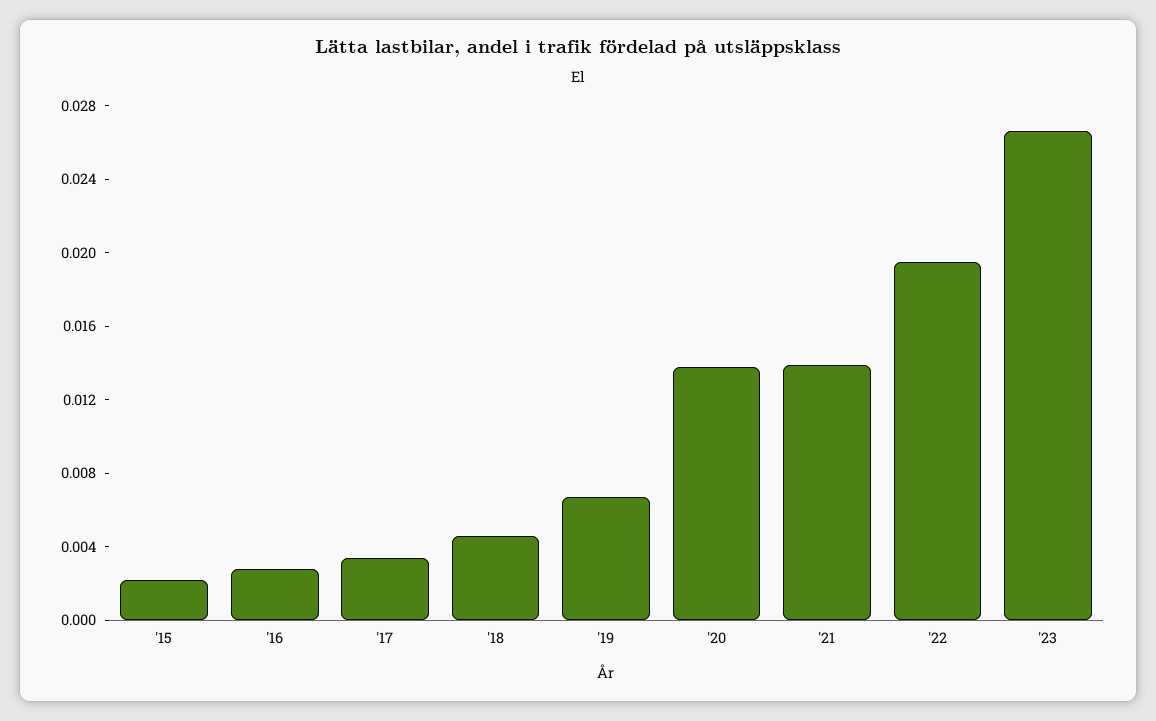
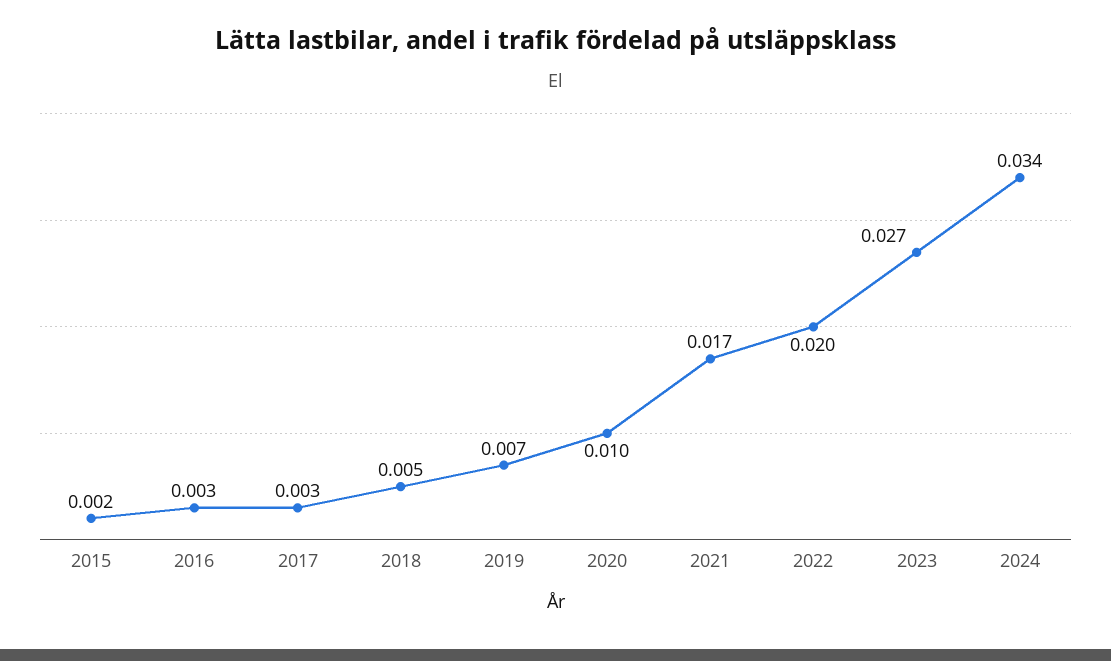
'20: 0.014 -> 0.01
'21: 0.014 -> 0.017
2024: none -> 0.034

